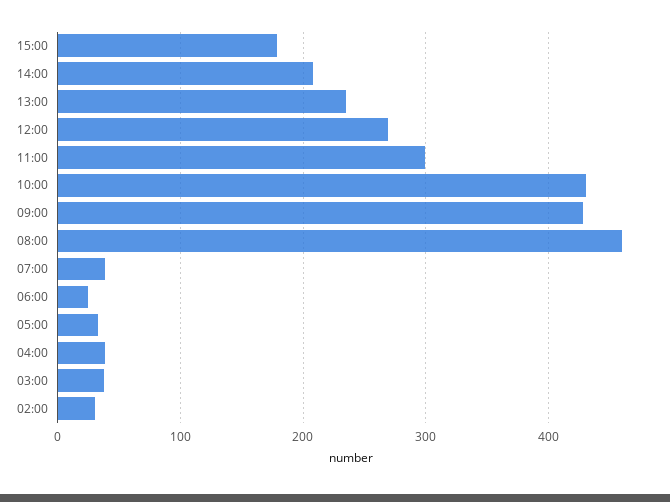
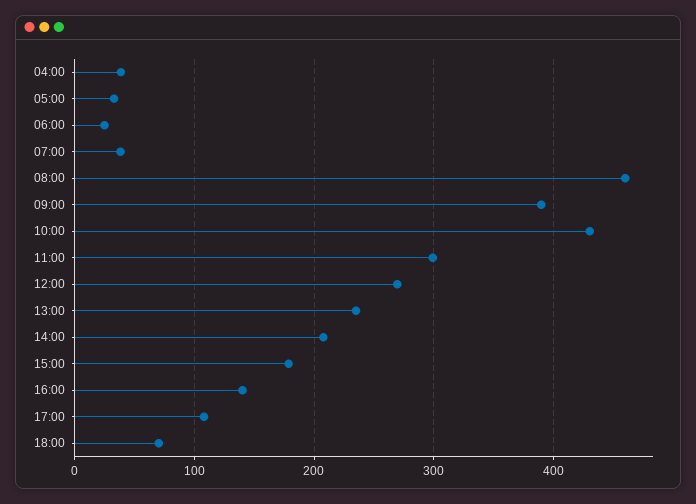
09:00: 430 -> 390
03:00: 40 -> none
02:00: 30 -> none
16:00: none -> 140
17:00: none -> 110
18:00: none -> 70

